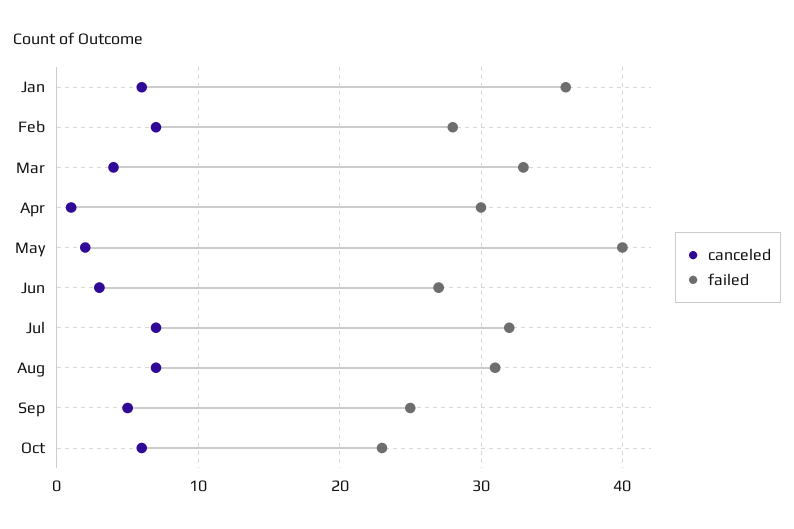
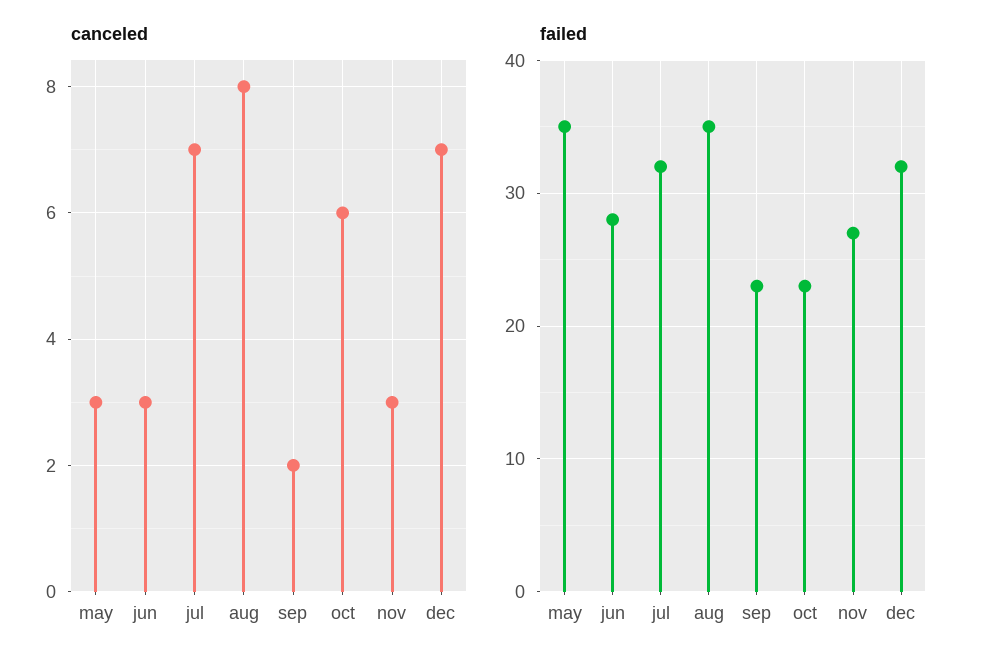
canceled, Jan: 6 -> none
failed, Jan: 36 -> none
canceled, Feb: 7 -> none
failed, Feb: 28 -> none
canceled, Mar: 4 -> none
failed, Mar: 33 -> none
canceled, Apr: 1 -> none
failed, Apr: 30 -> none
canceled, May: 2 -> 3
failed, May: 40 -> 35
failed, Jun: 27 -> 28
canceled, Aug: 7 -> 8
failed, Aug: 31 -> 35
canceled, Sep: 5 -> 2
failed, Sep: 25 -> 23
canceled, nov: none -> 3
canceled, dec: none -> 7
failed, nov: none -> 27
failed, dec: none -> 32

